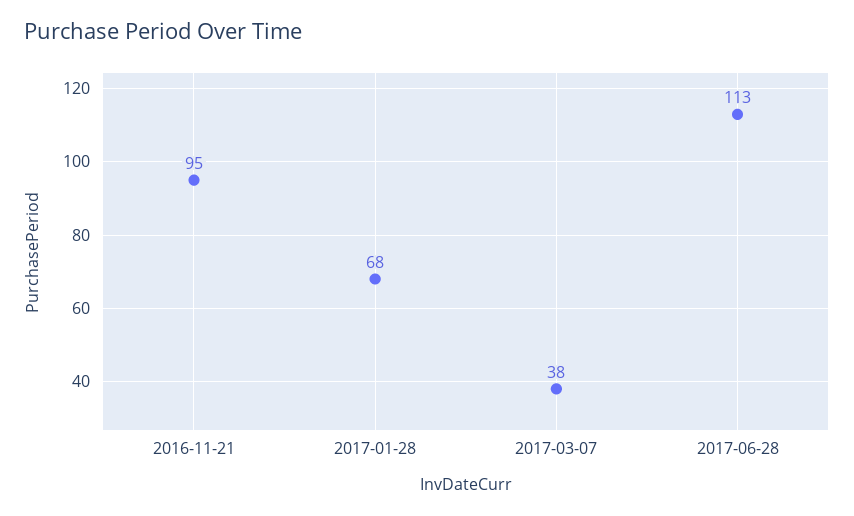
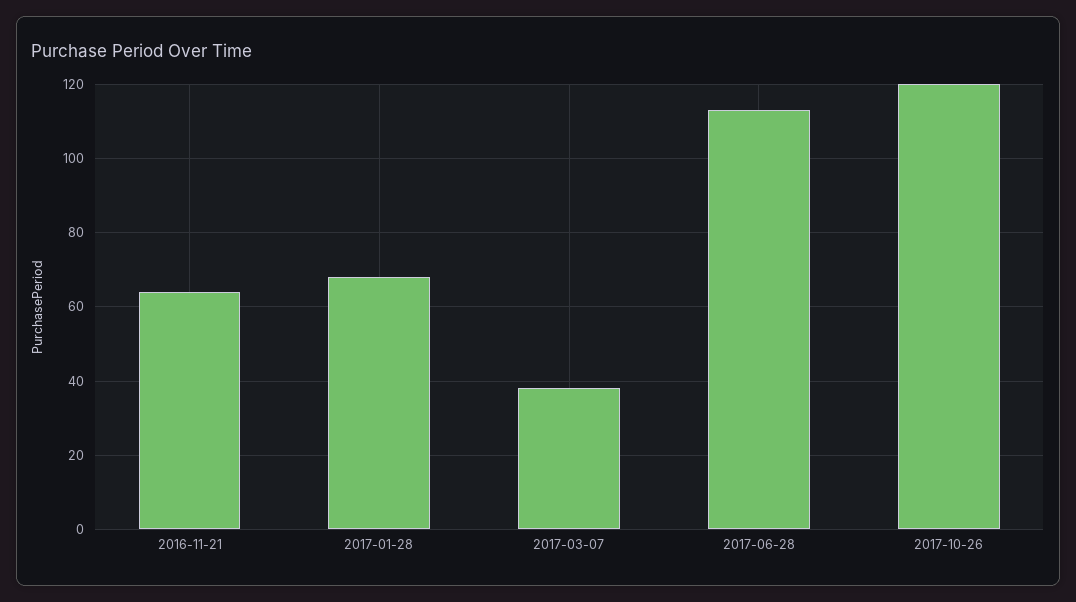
2016-11-21: 95 -> 65
2017-10-26: none -> 120

